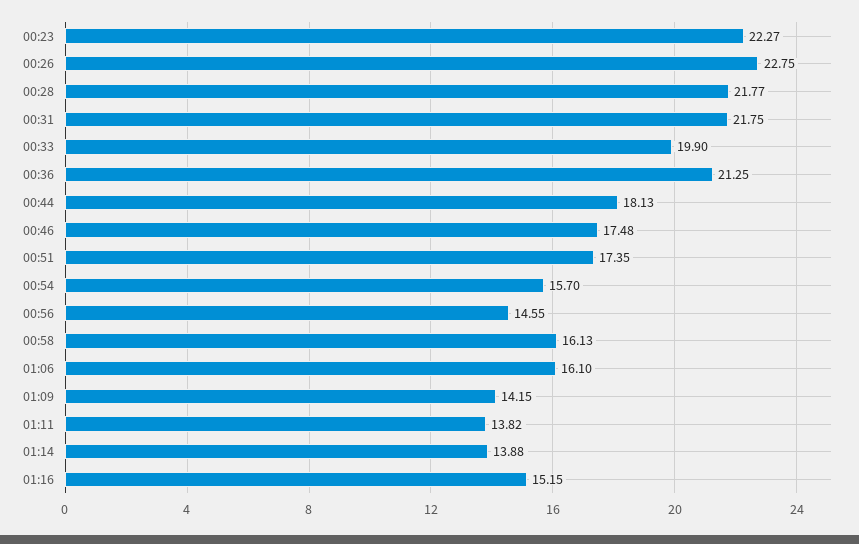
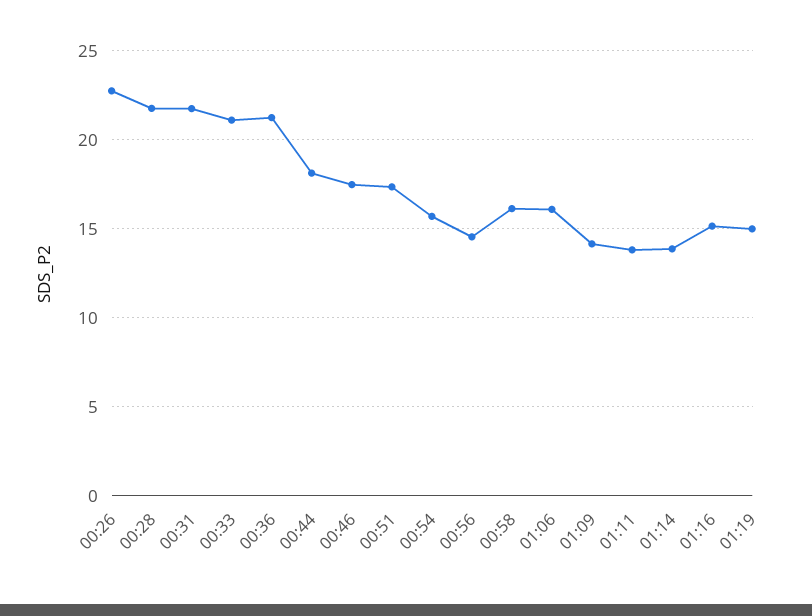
00:23: 22.27 -> none
00:33: 19.9 -> 21
01:19: none -> 15

